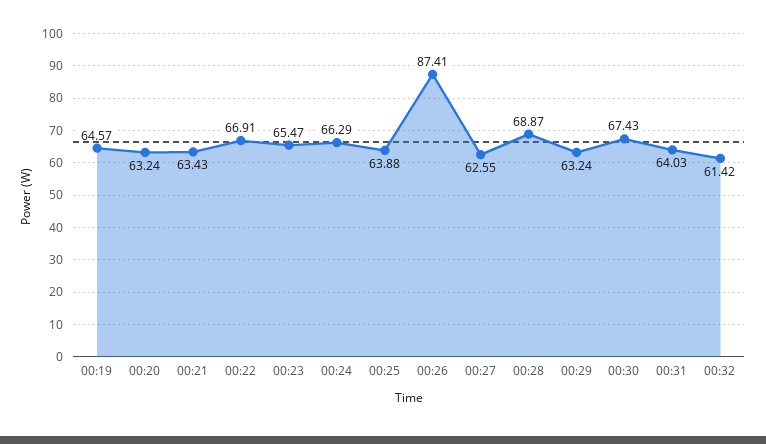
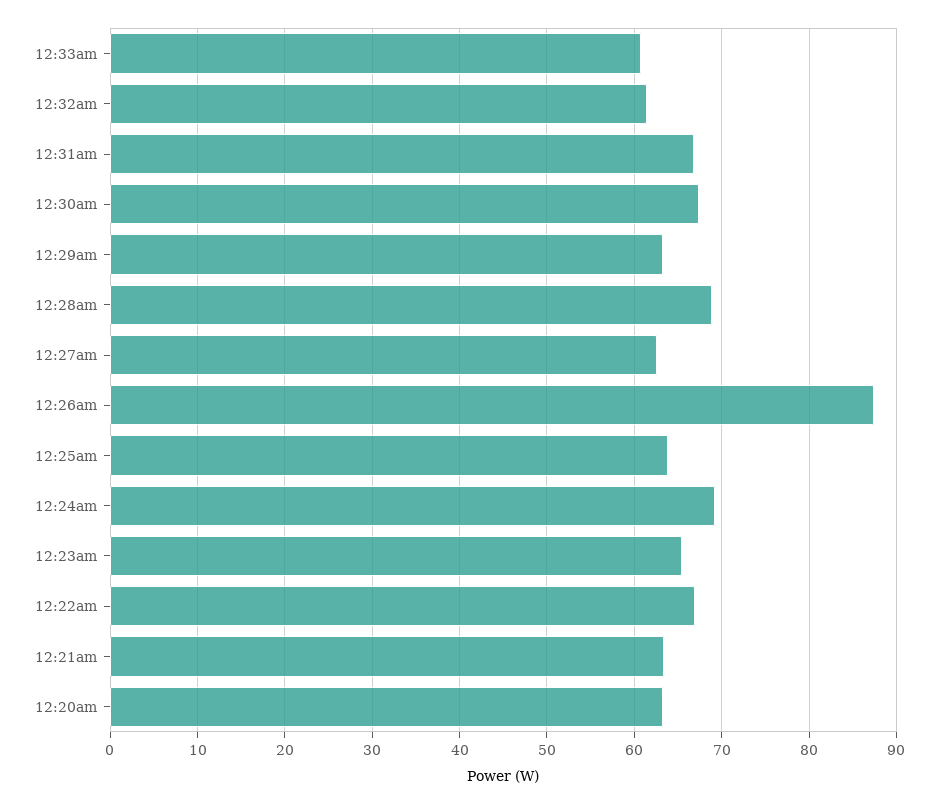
00:19: 64.57 -> none
00:24: 66.29 -> 69
00:31: 64.03 -> 67
12:33am: none -> 61

